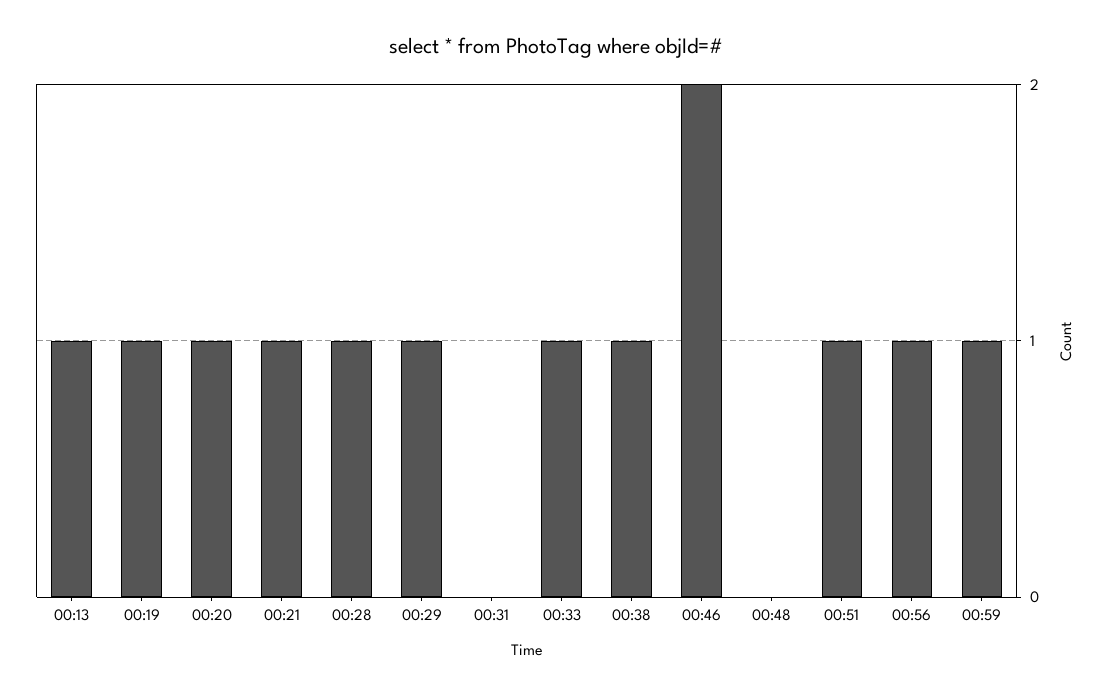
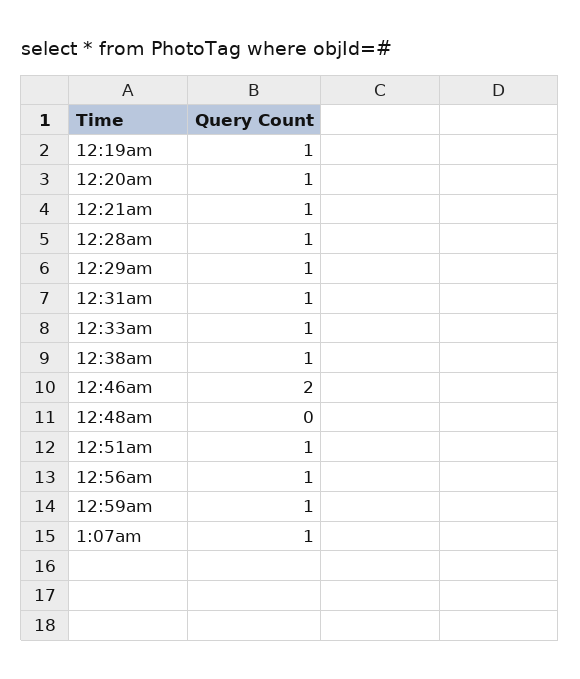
00:13: 1 -> none
00:31: 0 -> 1
1:07am: none -> 1

